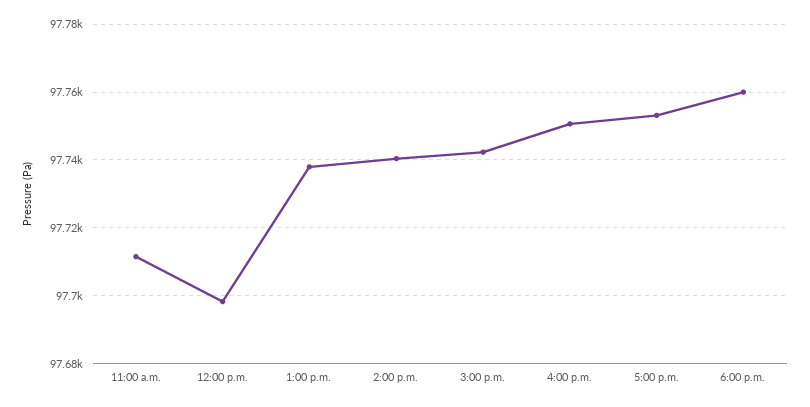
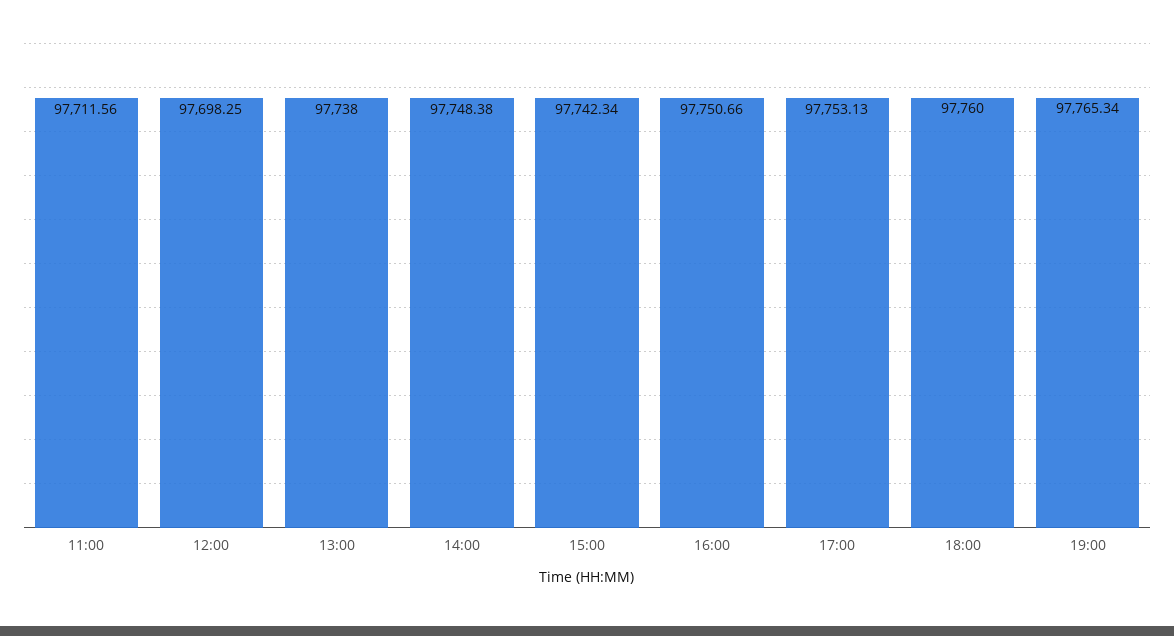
2:00 p.m.: 97740 -> 97748.38
19:00: none -> 97765.34

